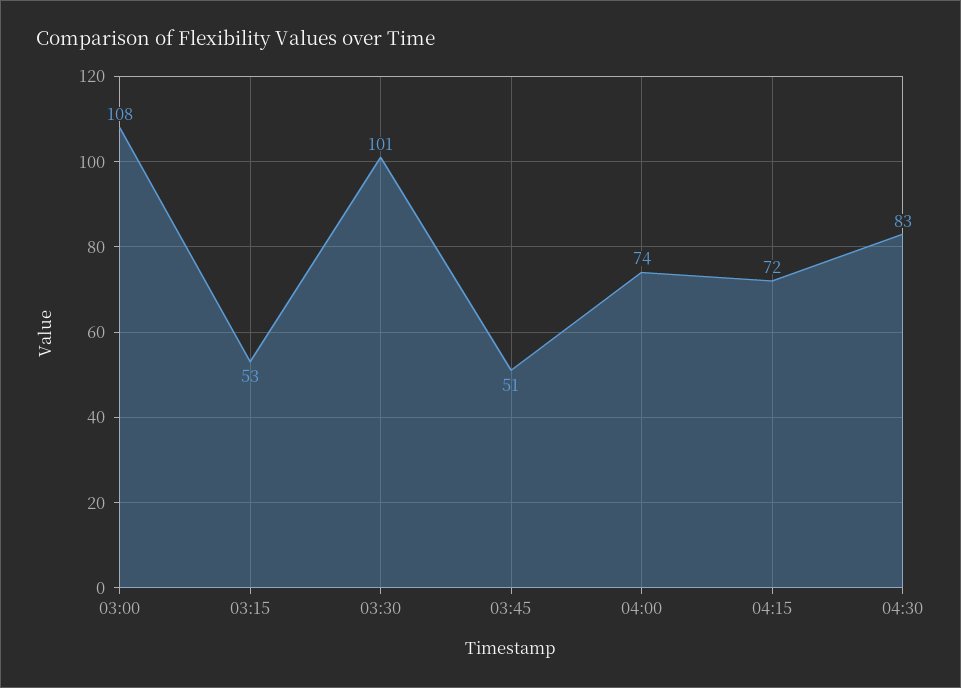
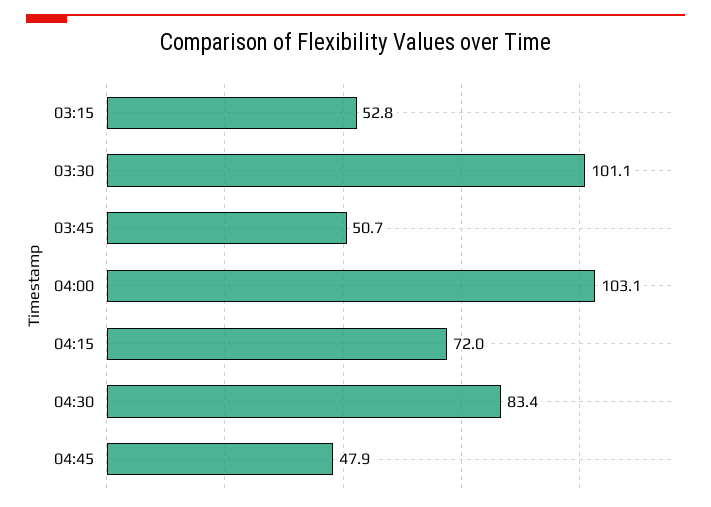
03:00: 108 -> none
04:00: 74 -> 103.1
04:45: none -> 47.9

